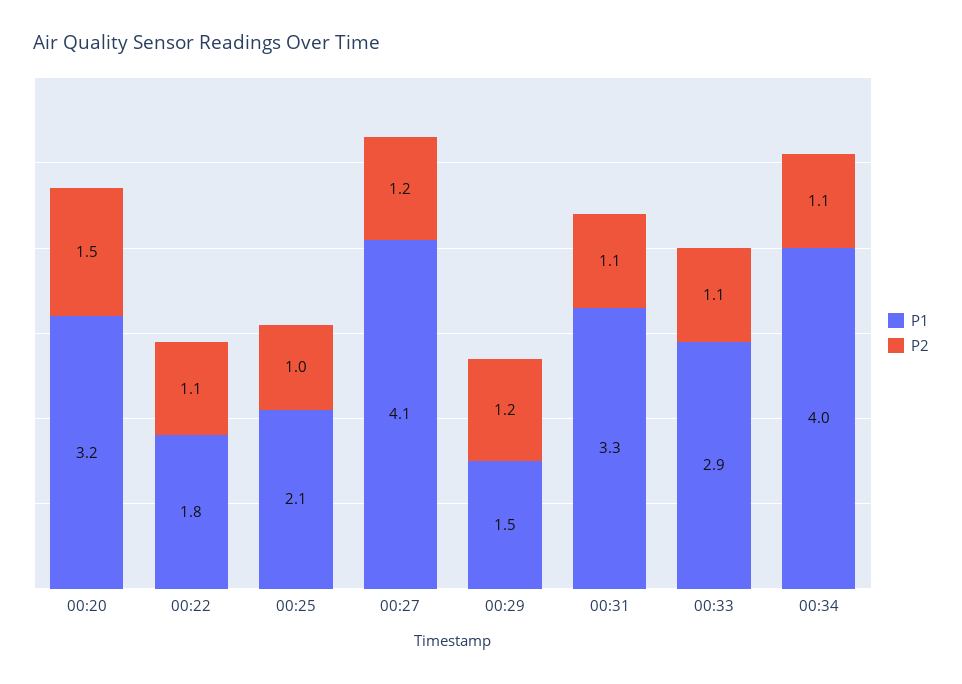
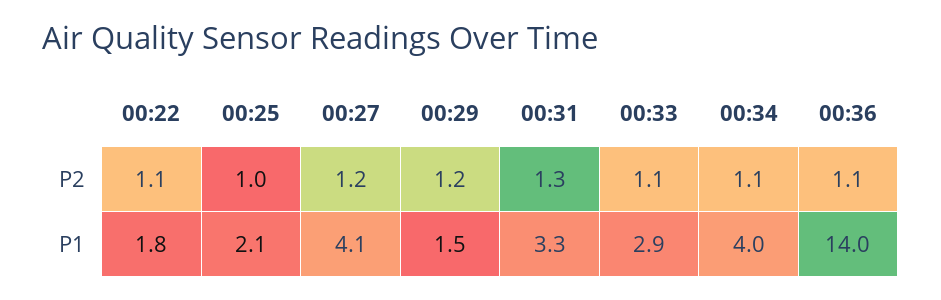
P1, 00:20: 3.2 -> none
P2, 00:20: 1.5 -> none
P2, 00:31: 1.1 -> 1.3
P2, 00:36: none -> 1.1
P1, 00:36: none -> 14

